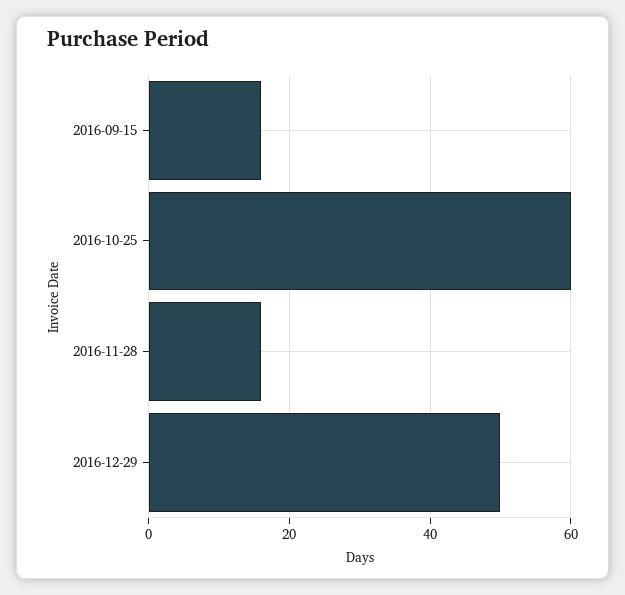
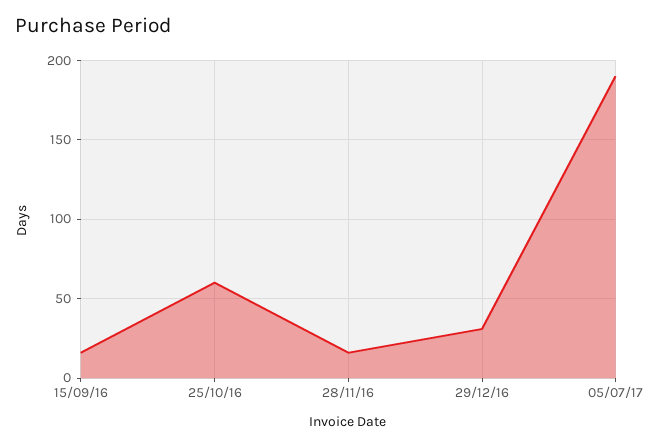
2016-12-29: 50 -> 30
05/07/17: none -> 190

